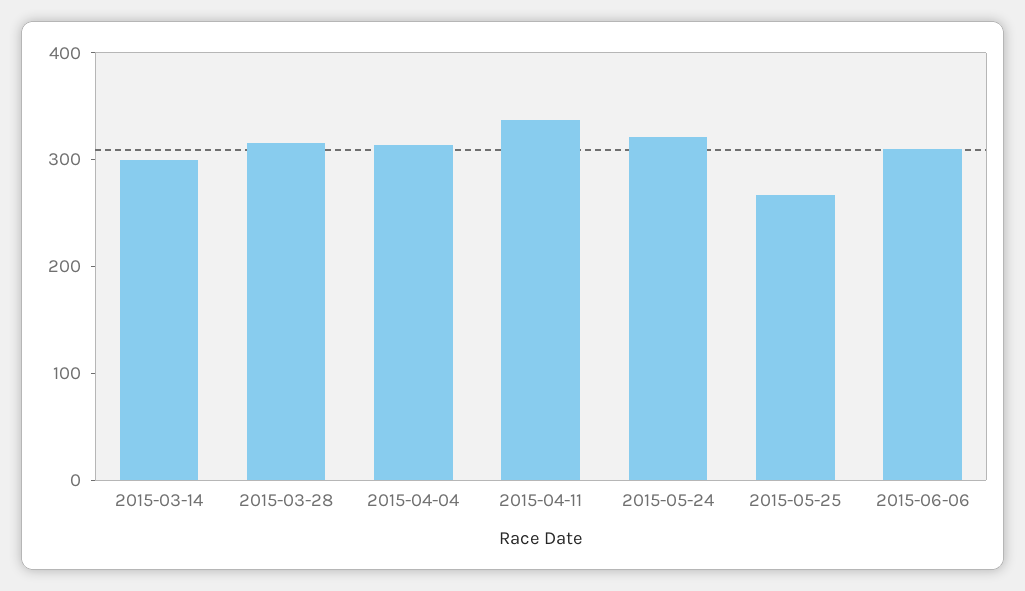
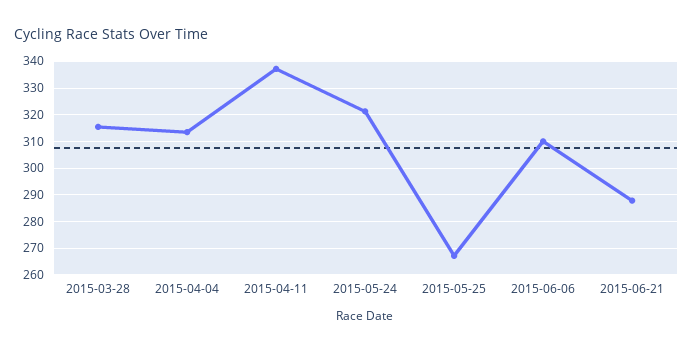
2015-03-14: 300 -> none
2015-06-21: none -> 287.5

